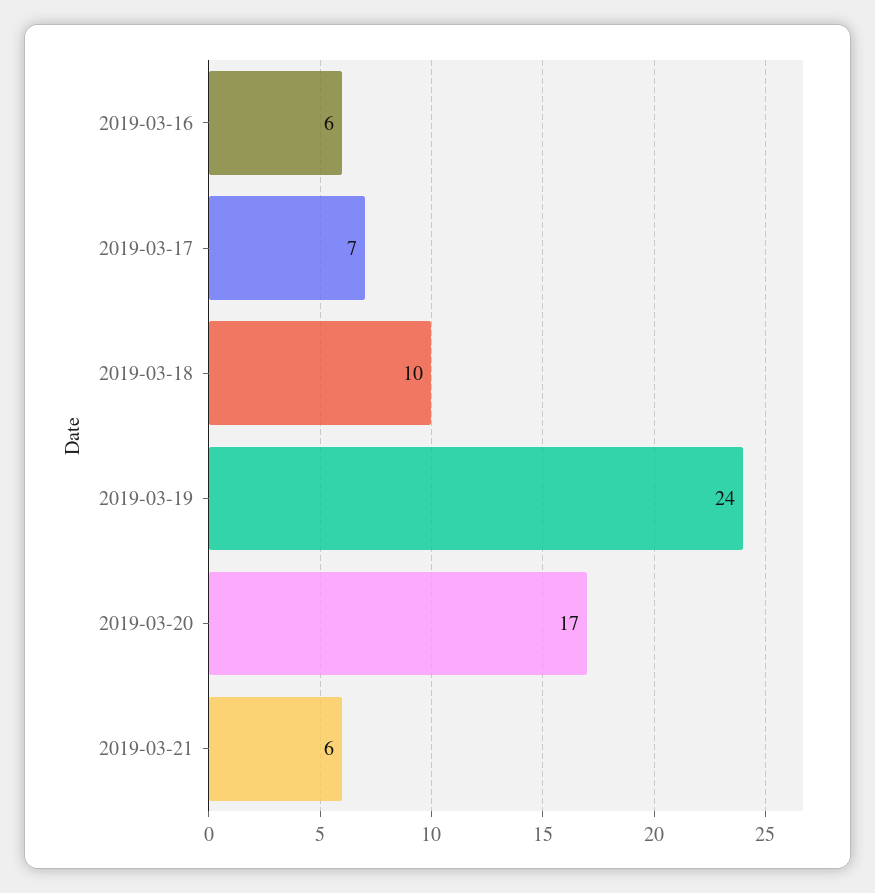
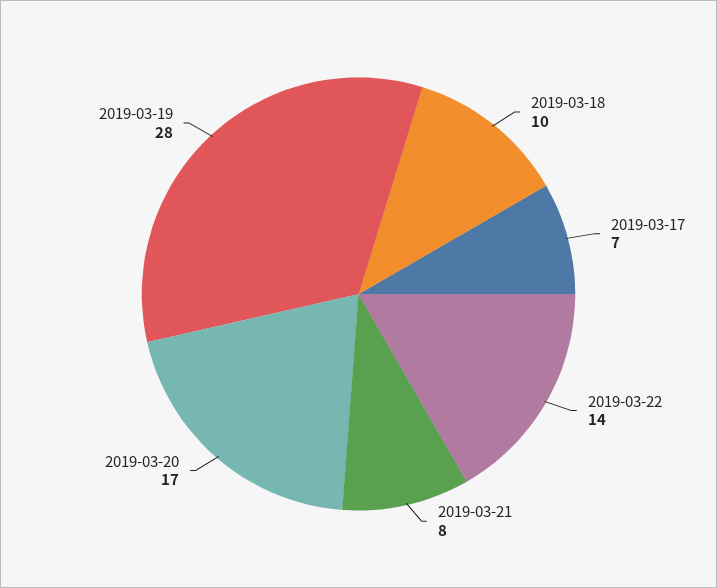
2019-03-16: 6 -> none
2019-03-19: 24 -> 28
2019-03-21: 6 -> 8
2019-03-22: none -> 14

